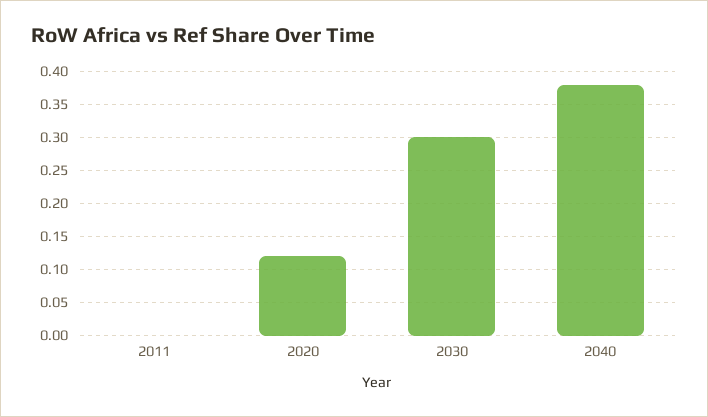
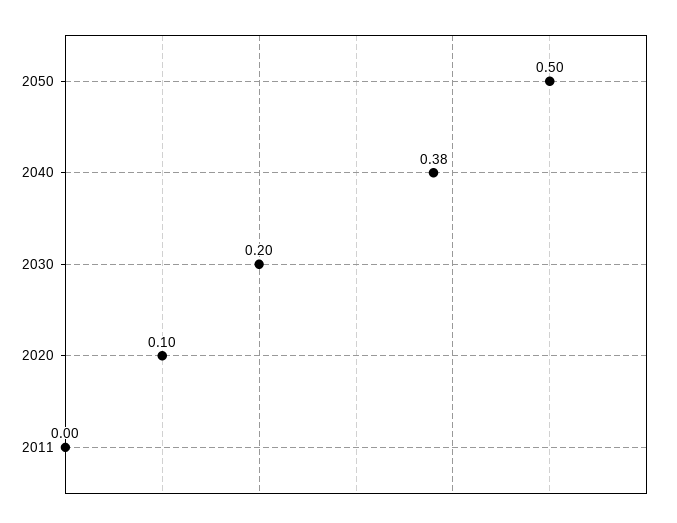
2020: 0.12 -> 0.1
2030: 0.3 -> 0.2
2050: none -> 0.5

